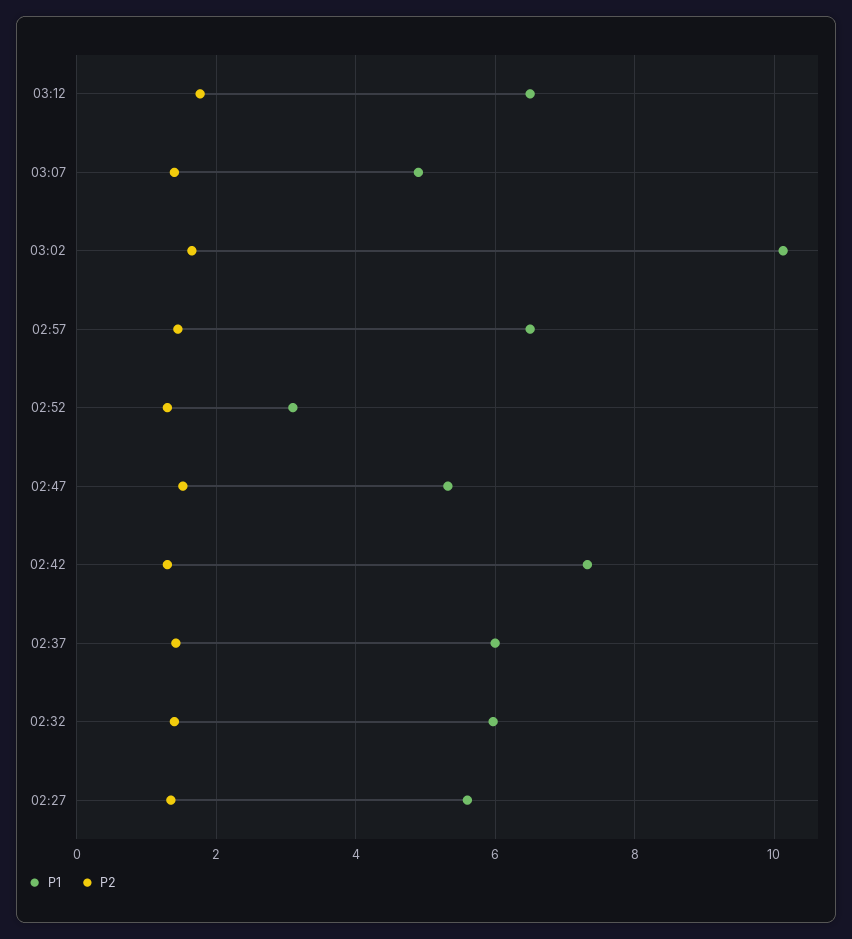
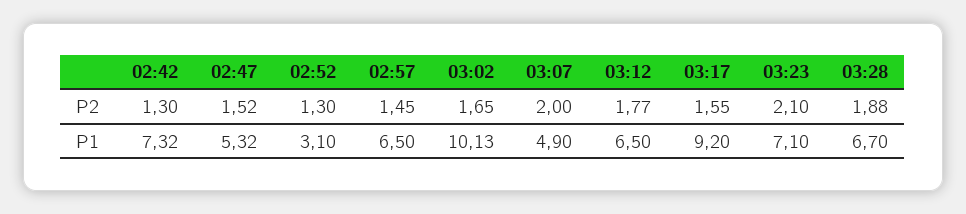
P2, 03:07: 1.4 -> 2
P1, 02:37: 6 -> none
P2, 02:37: 1.4 -> none
P1, 02:32: 6 -> none
P2, 02:32: 1.4 -> none
P1, 02:27: 5.6 -> none
P2, 02:27: 1.4 -> none
P2, 03:17: none -> 1.55
P2, 03:23: none -> 2.1
P2, 03:28: none -> 1.88
P1, 03:17: none -> 9.2
P1, 03:23: none -> 7.1
P1, 03:28: none -> 6.7

